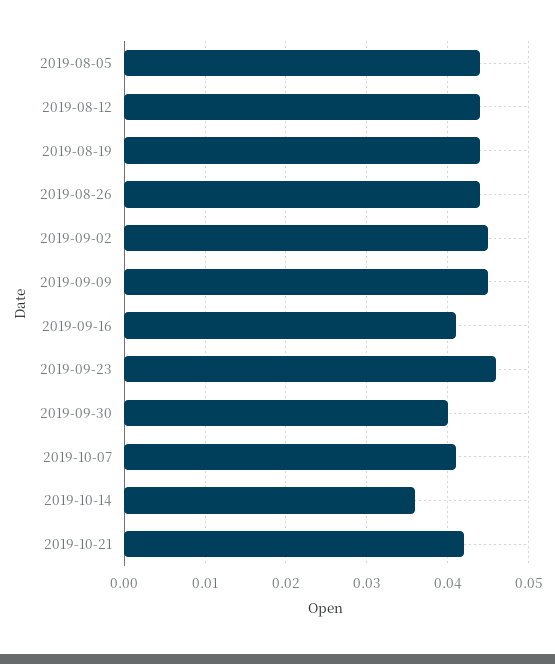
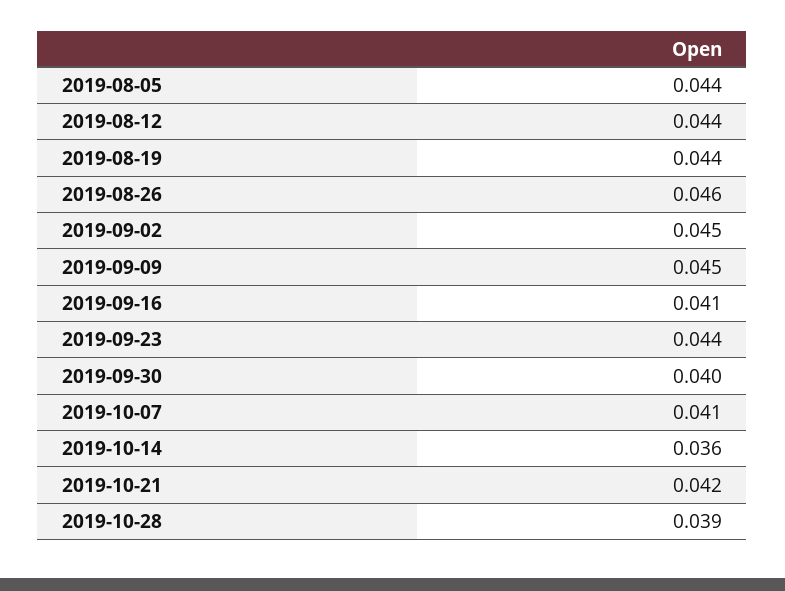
2019-08-26: 0.044 -> 0.046
2019-09-23: 0.046 -> 0.044
2019-10-28: none -> 0.039

